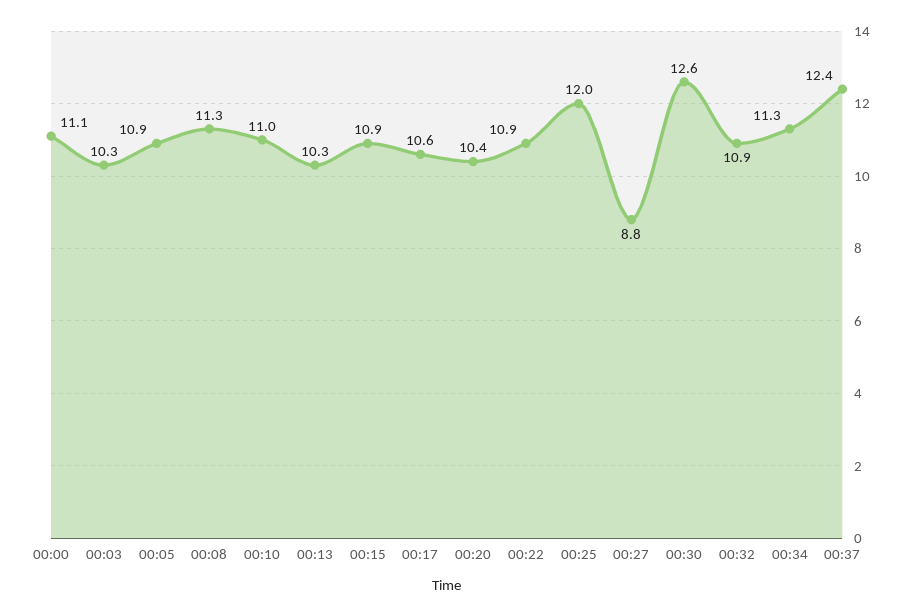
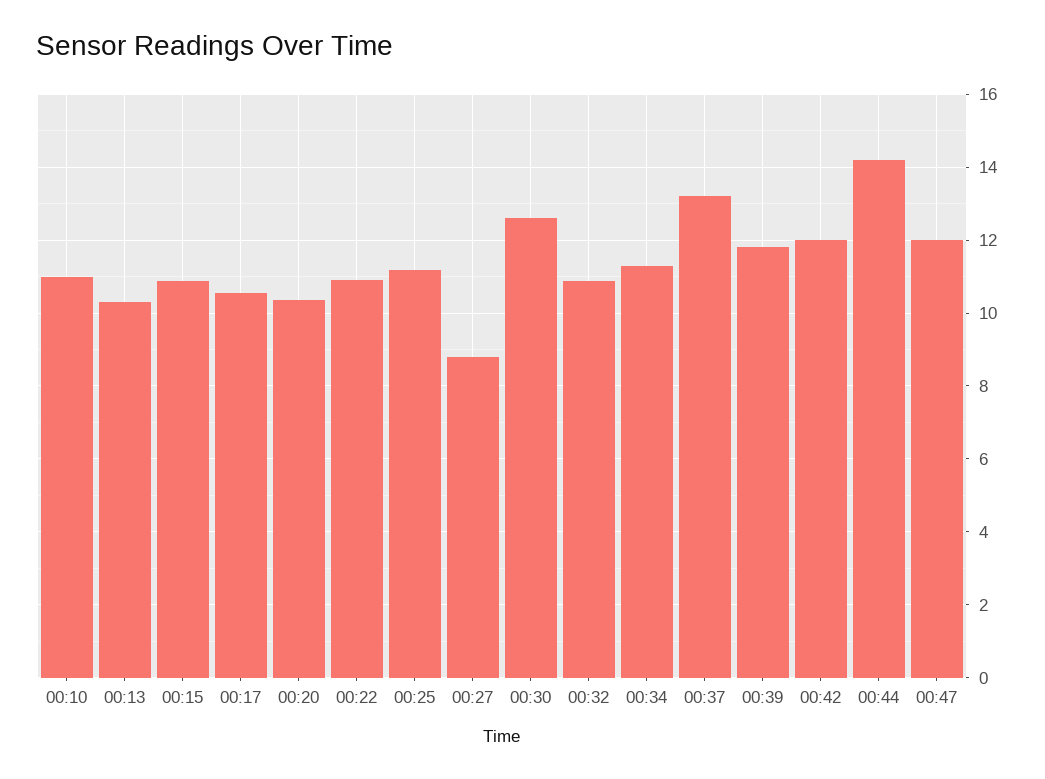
00:00: 11.1 -> none
00:03: 10.3 -> none
00:05: 10.9 -> none
00:08: 11.3 -> none
00:25: 12 -> 11.2
00:37: 12.4 -> 13.2
00:39: none -> 11.8
00:42: none -> 12
00:44: none -> 14.2
00:47: none -> 12

